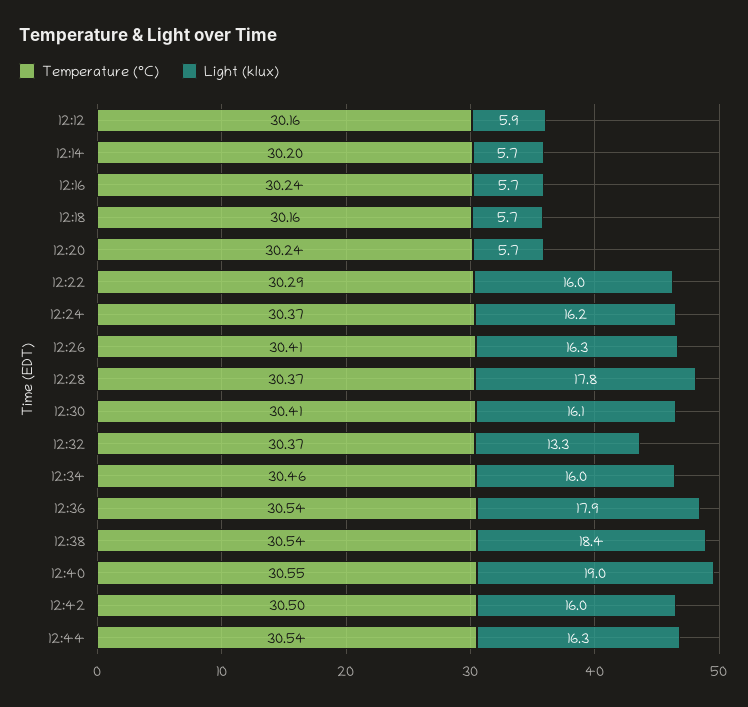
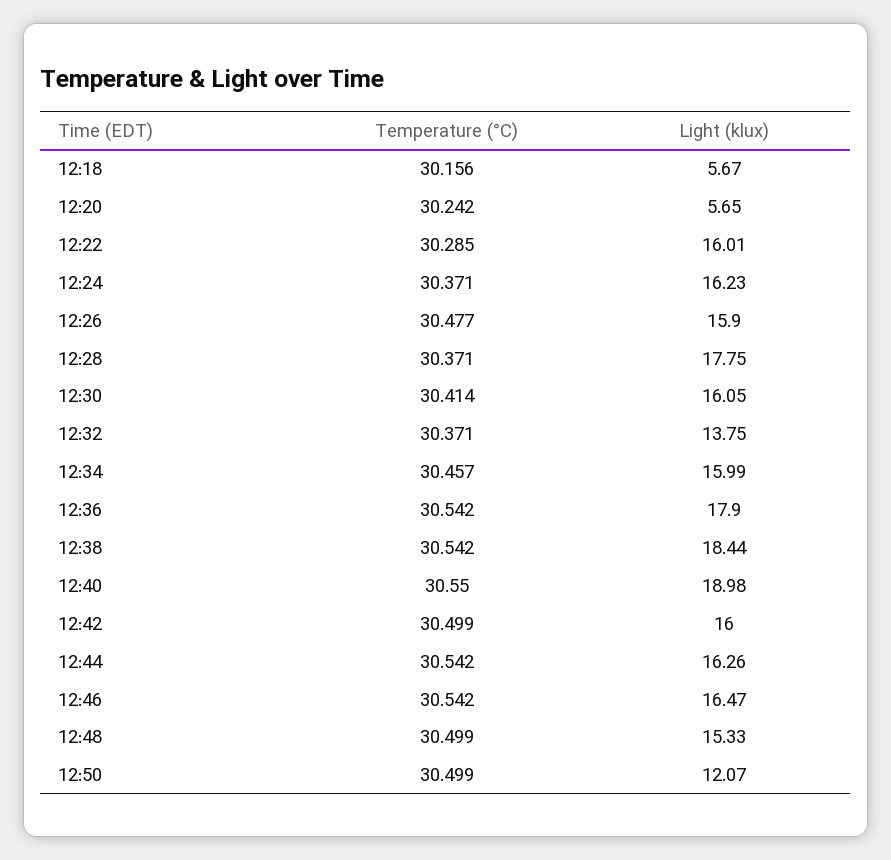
Temperature (°C), 12:12: 30.16 -> none
Light (klux), 12:12: 5.9 -> none
Temperature (°C), 12:14: 30.2 -> none
Light (klux), 12:14: 5.7 -> none
Temperature (°C), 12:16: 30.24 -> none
Light (klux), 12:16: 5.7 -> none
Temperature (°C), 12:26: 30.41 -> 30.477
Light (klux), 12:26: 16.3 -> 15.9
Light (klux), 12:32: 13.3 -> 13.75
Temperature (°C), 12:46: none -> 30.542
Light (klux), 12:46: none -> 16.47
Temperature (°C), 12:48: none -> 30.499
Light (klux), 12:48: none -> 15.33
Temperature (°C), 12:50: none -> 30.499
Light (klux), 12:50: none -> 12.07

